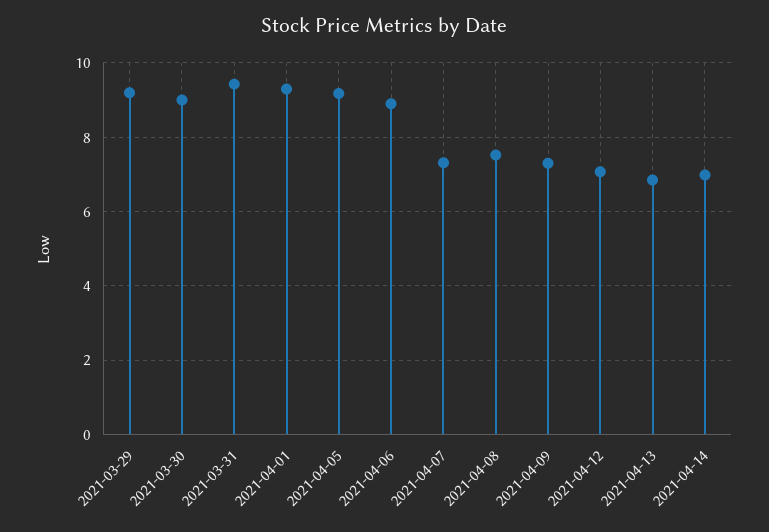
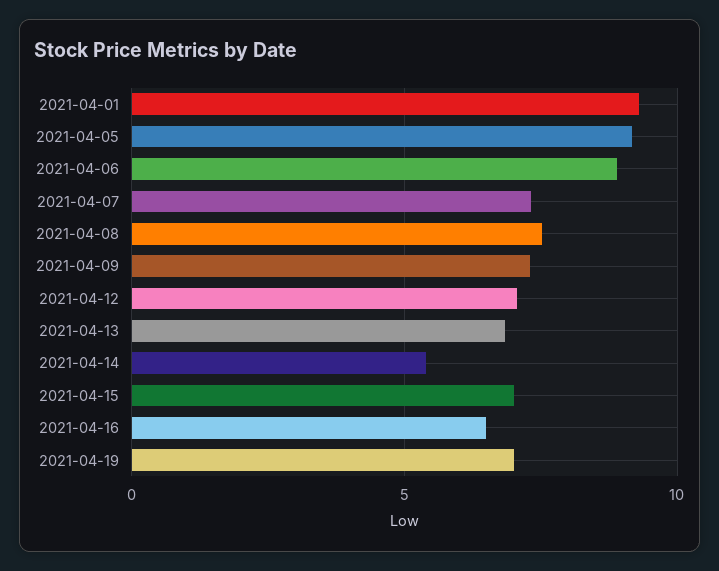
2021-03-29: 9.2 -> none
2021-03-30: 9 -> none
2021-03-31: 9.4 -> none
2021-04-14: 7 -> 5.5
2021-04-15: none -> 7
2021-04-16: none -> 6.5
2021-04-19: none -> 7

